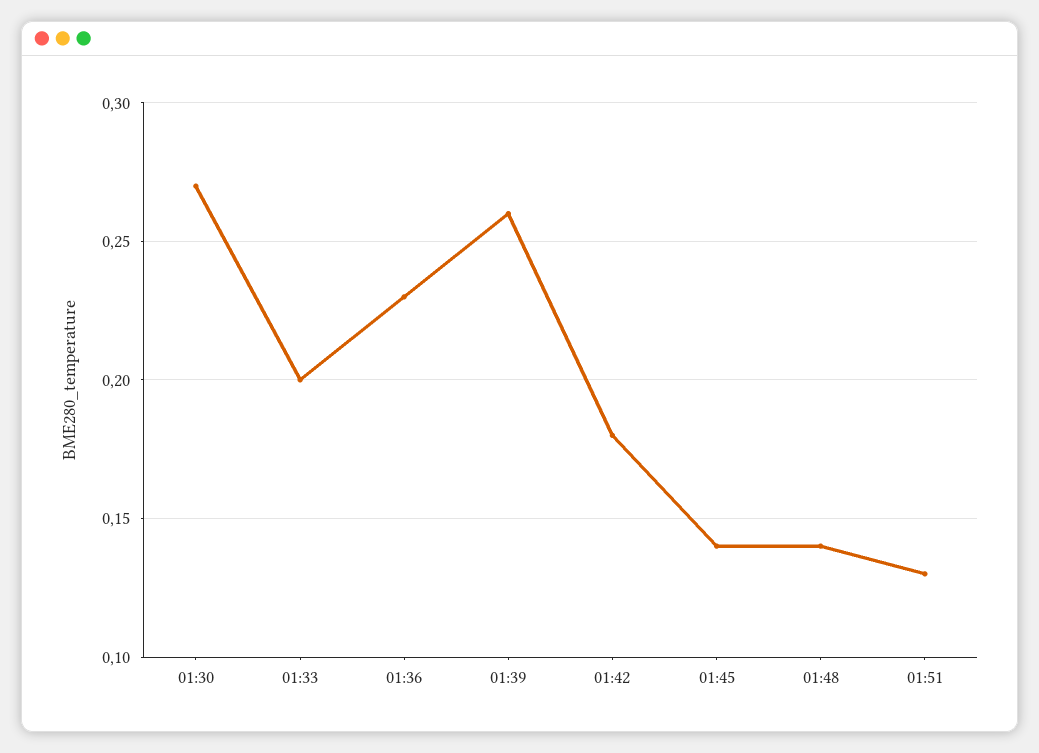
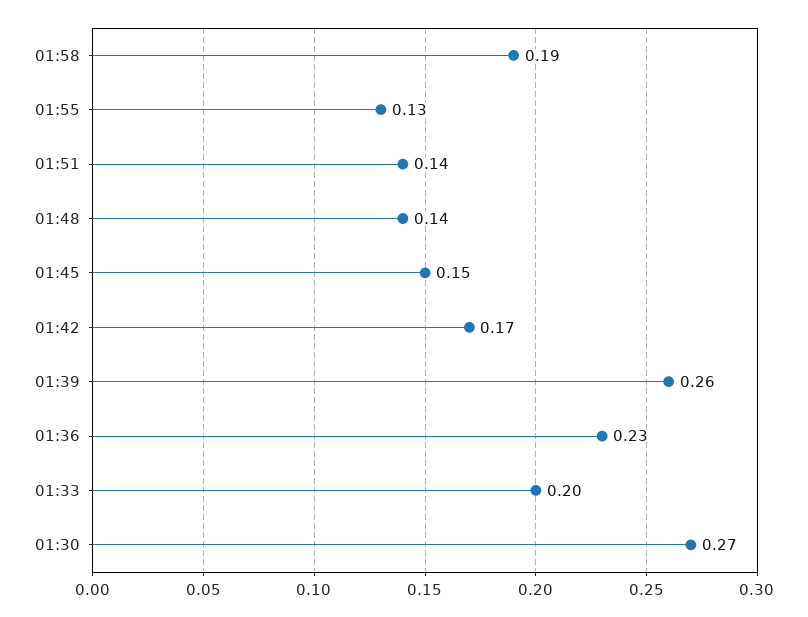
01:42: 0.18 -> 0.17
01:45: 0.14 -> 0.15
01:51: 0.13 -> 0.14
01:58: none -> 0.19
01:55: none -> 0.13

